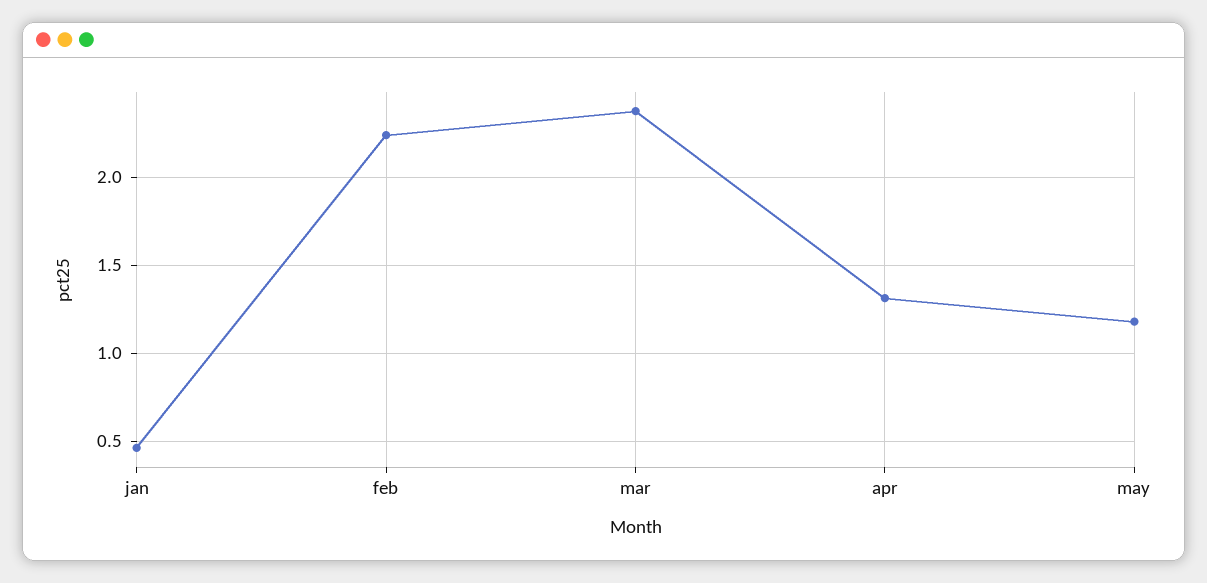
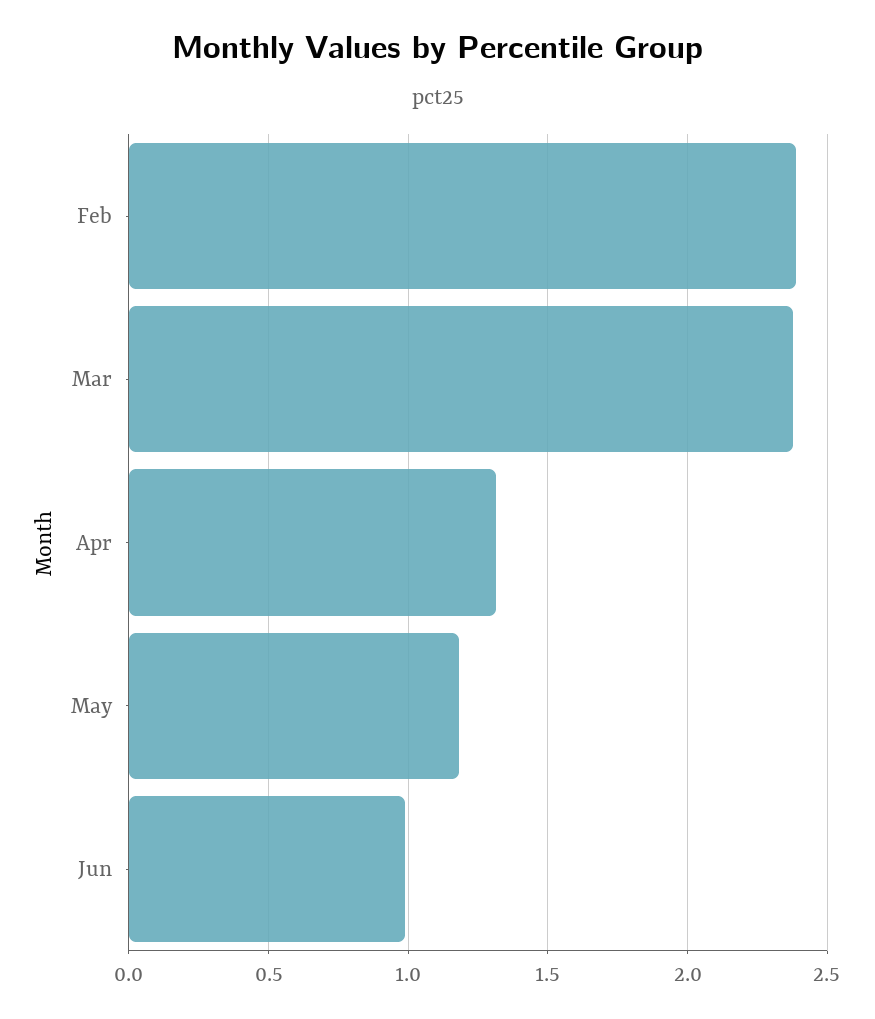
jan: 0.45 -> none
feb: 2.25 -> 2.4
Jun: none -> 1

